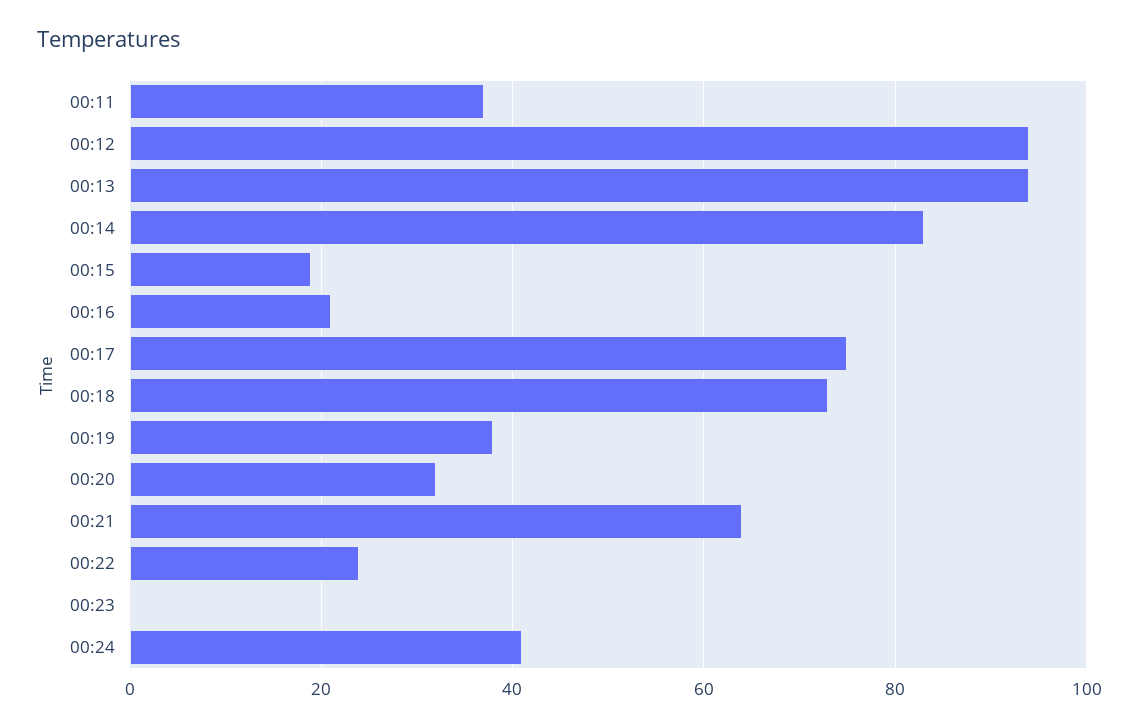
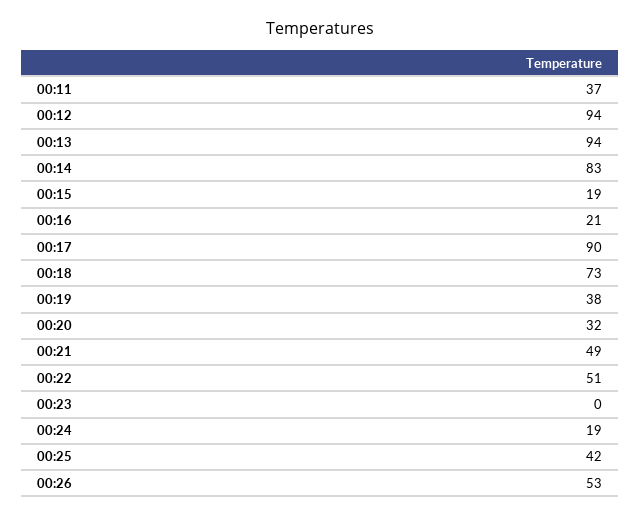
00:17: 75 -> 90
00:21: 65 -> 49
00:22: 25 -> 51
00:24: 40 -> 19
00:25: none -> 42
00:26: none -> 53

